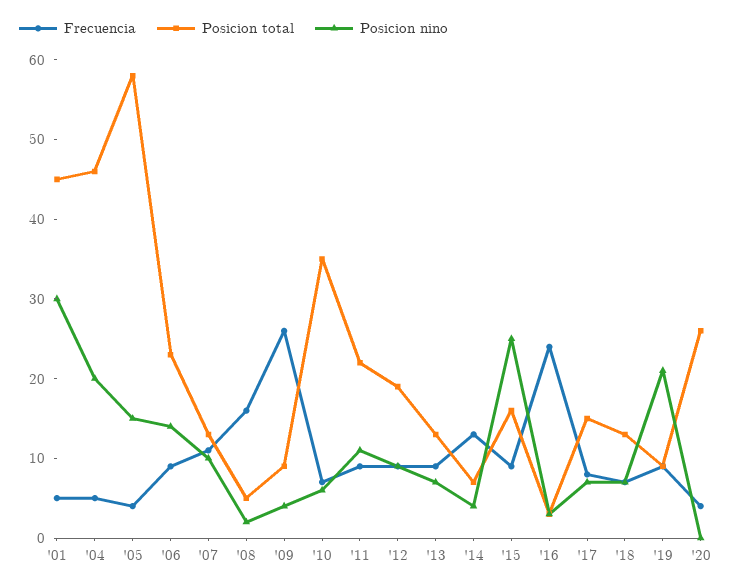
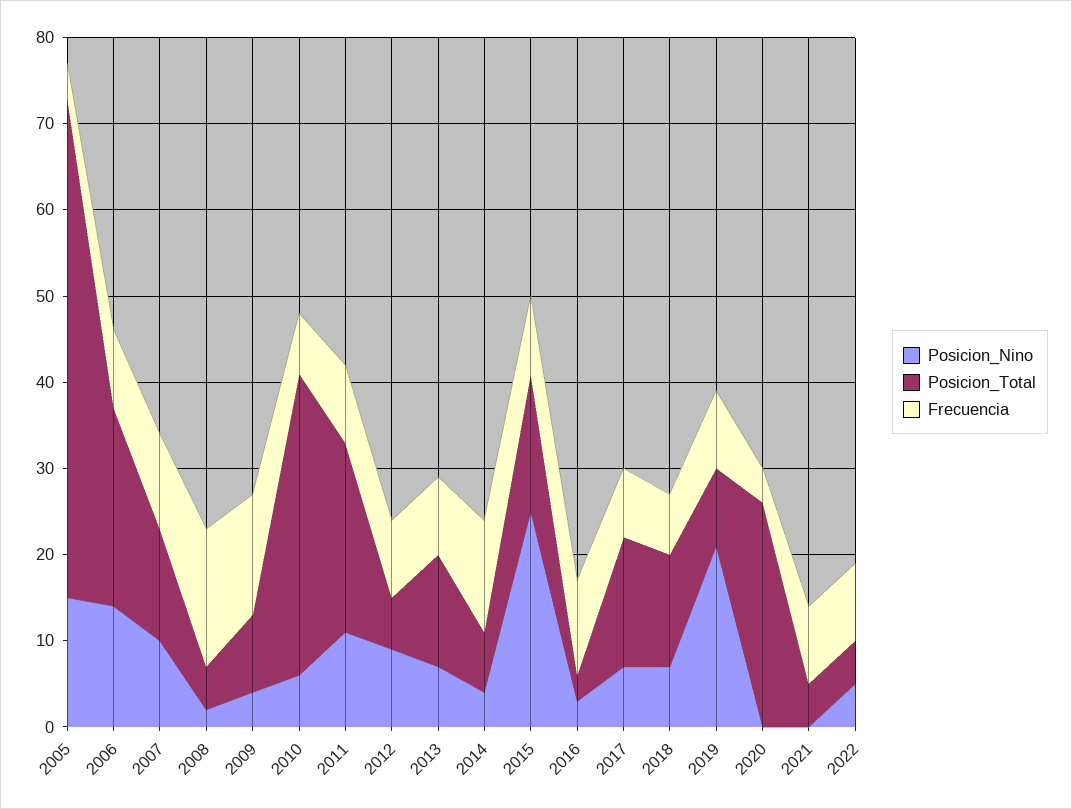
Frecuencia, '01: 5 -> none
Posicion total, '01: 45 -> none
Posicion nino, '01: 30 -> none
Frecuencia, '04: 5 -> none
Posicion total, '04: 45 -> none
Posicion nino, '04: 20 -> none
Frecuencia, '09: 25 -> 14
Posicion total, '12: 20 -> 6
Frecuencia, '16: 25 -> 11
Posicion nino, 2021: none -> 0
Posicion total, 2021: none -> 5
Frecuencia, 2021: none -> 9
Posicion nino, 2022: none -> 5
Posicion total, 2022: none -> 5
Frecuencia, 2022: none -> 9

